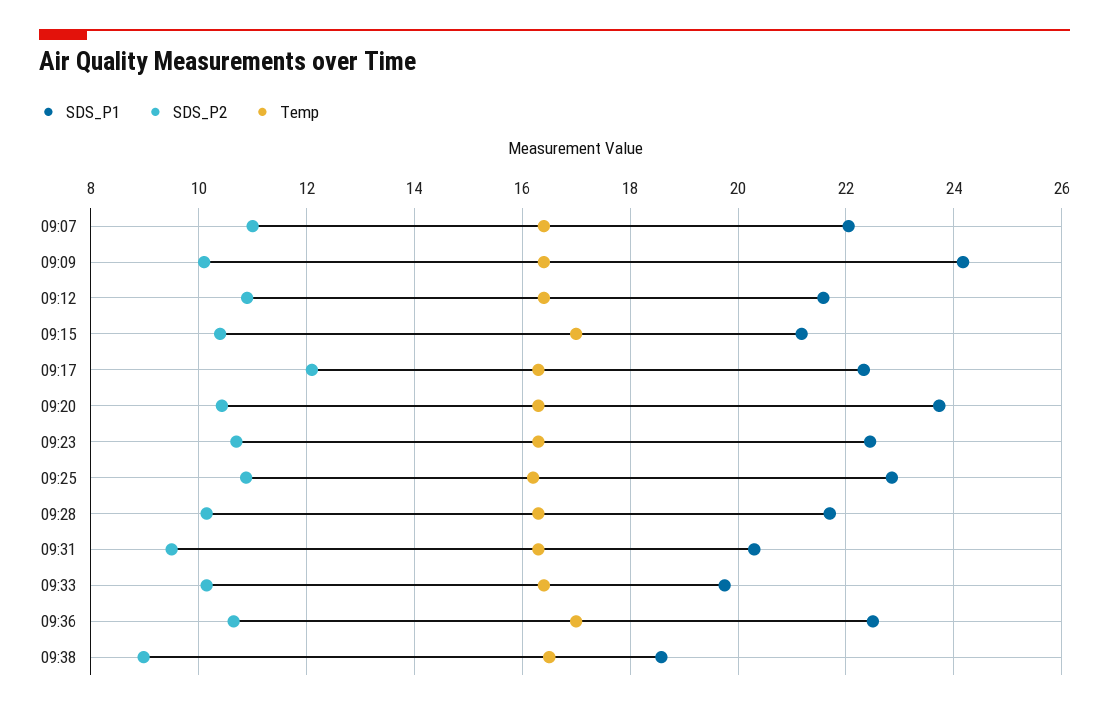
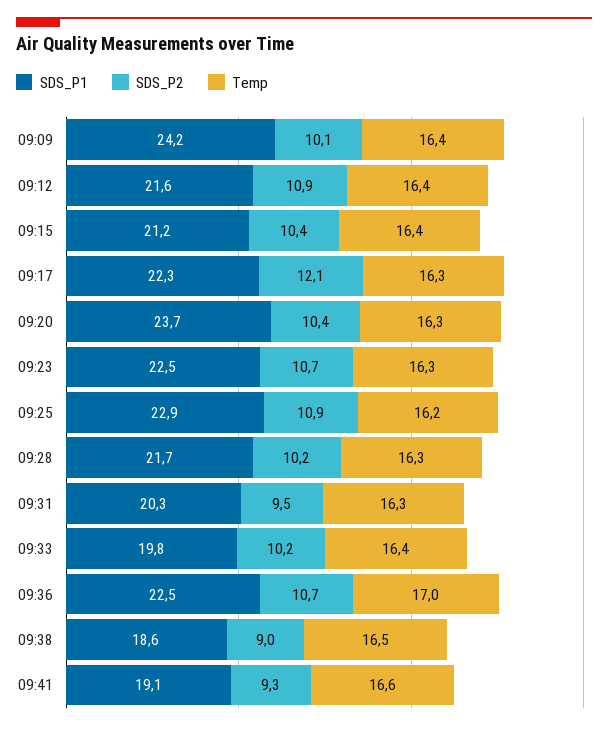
SDS_P1, 09:07: 22 -> none
SDS_P2, 09:07: 11 -> none
Temp, 09:07: 16.4 -> none
Temp, 09:15: 17 -> 16.4
SDS_P1, 09:41: none -> 19.1
SDS_P2, 09:41: none -> 9.3
Temp, 09:41: none -> 16.6

